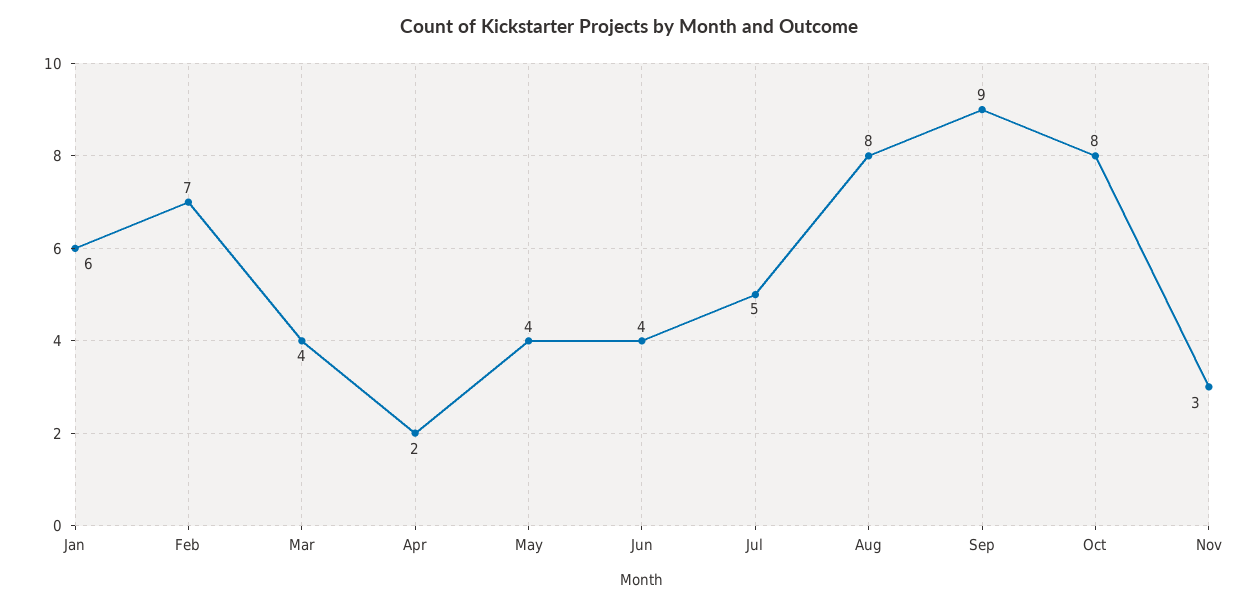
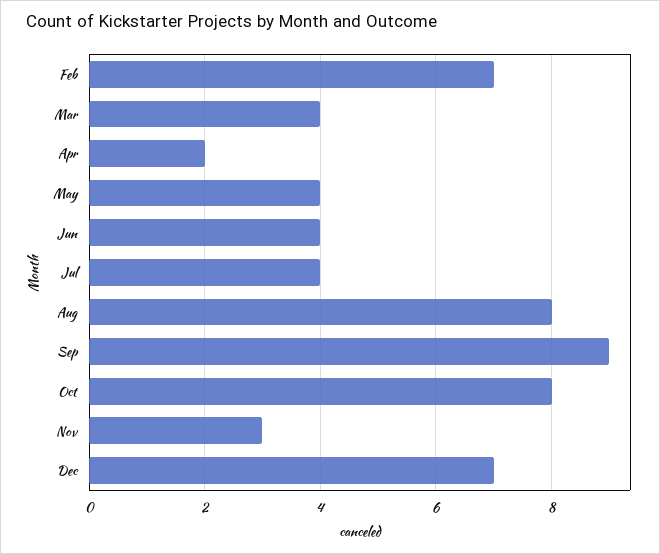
Jan: 6 -> none
Jul: 5 -> 4
Dec: none -> 7

